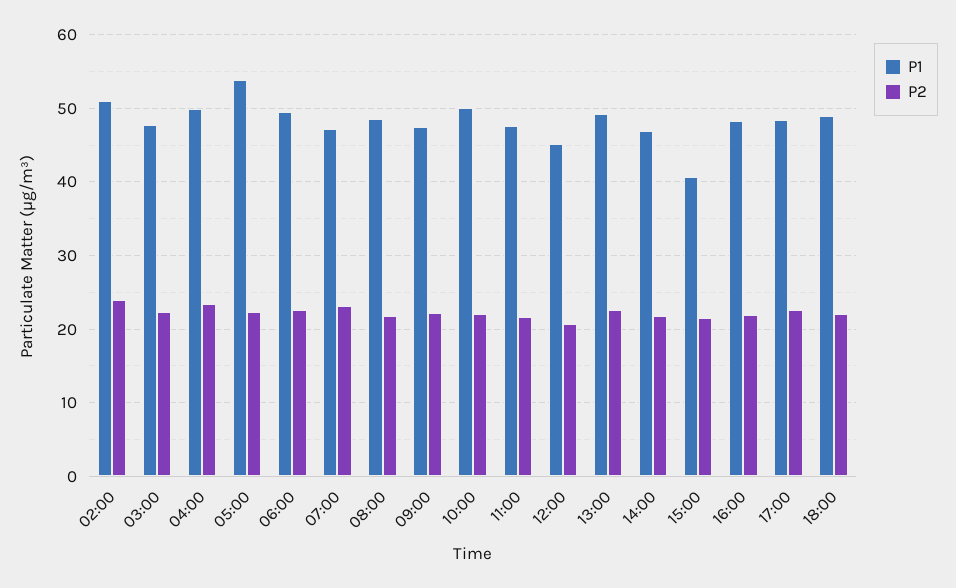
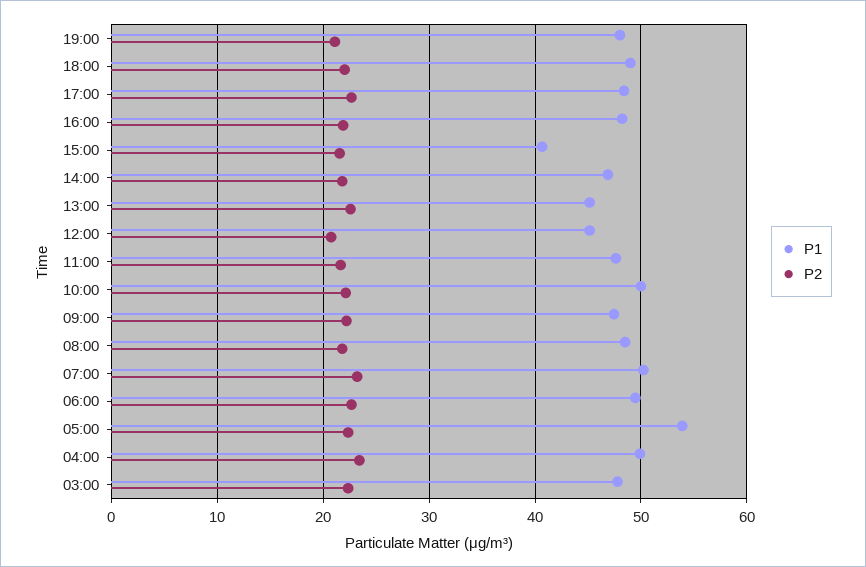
P1, 02:00: 51 -> none
P2, 02:00: 24 -> none
P1, 07:00: 47 -> 50
P1, 13:00: 49 -> 45
P1, 19:00: none -> 48
P2, 19:00: none -> 21

